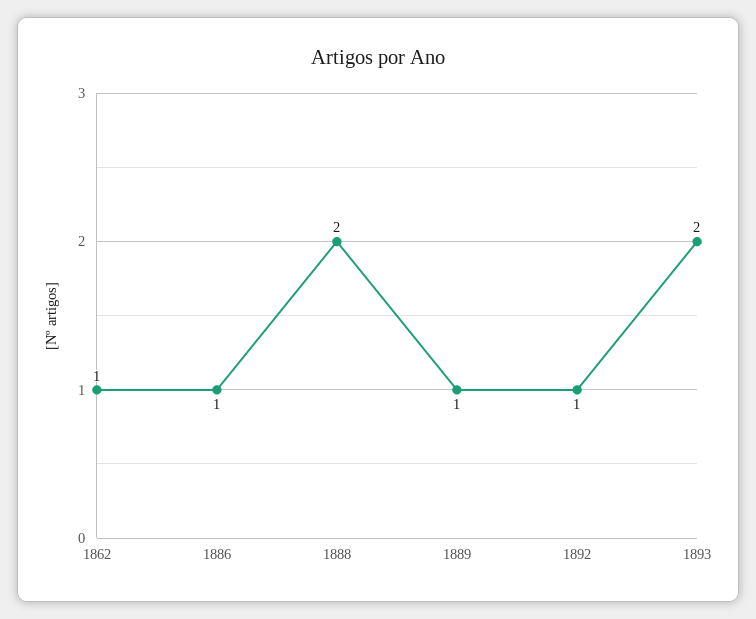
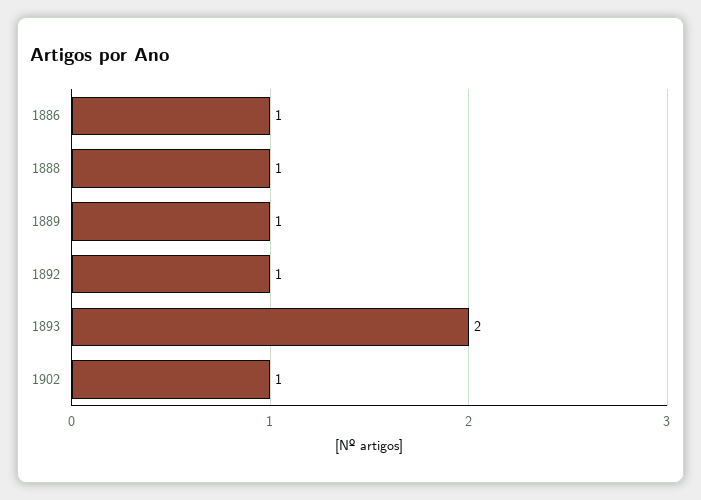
1862: 1 -> none
1888: 2 -> 1
1902: none -> 1

